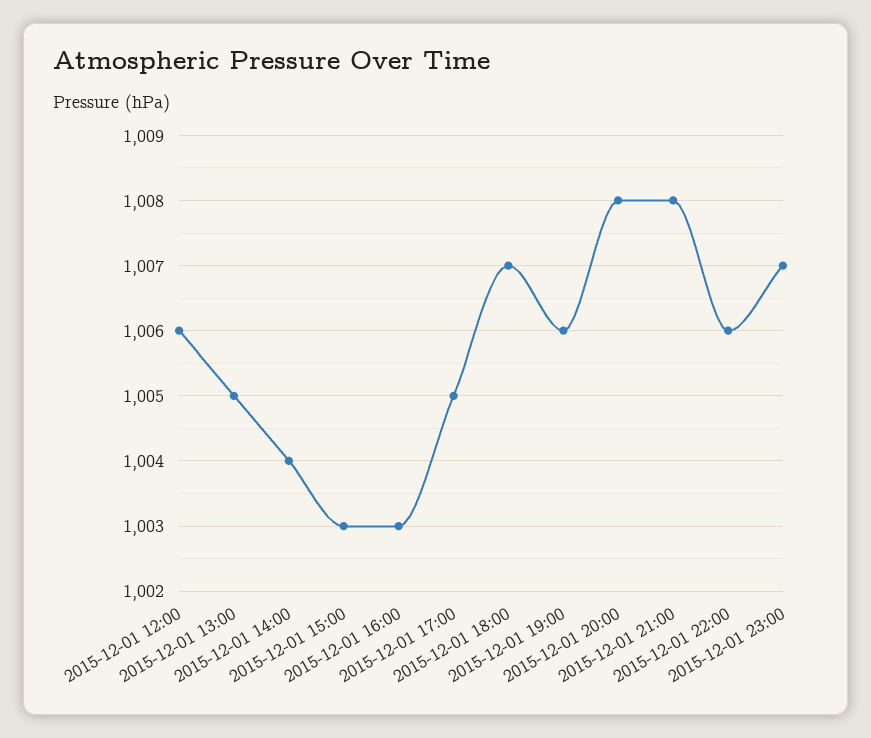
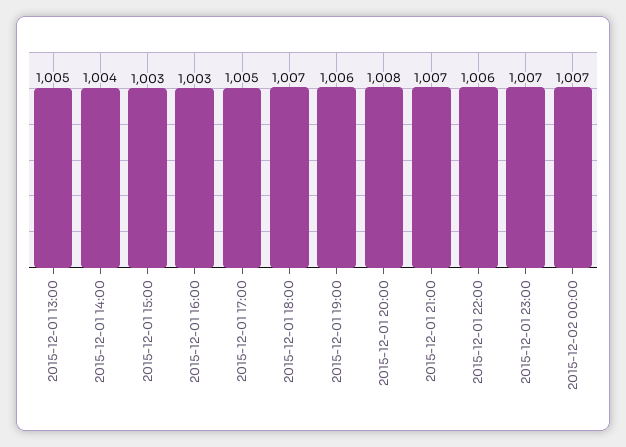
2015-12-01 12:00: 1006 -> none
2015-12-01 21:00: 1008 -> 1007
2015-12-02 00:00: none -> 1007

